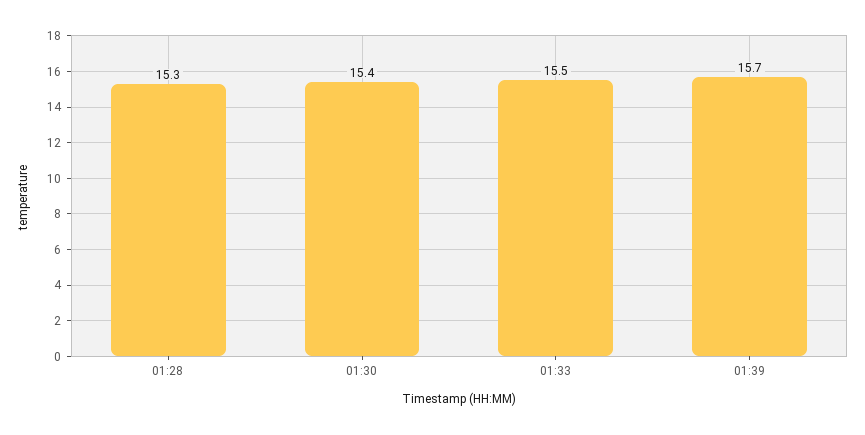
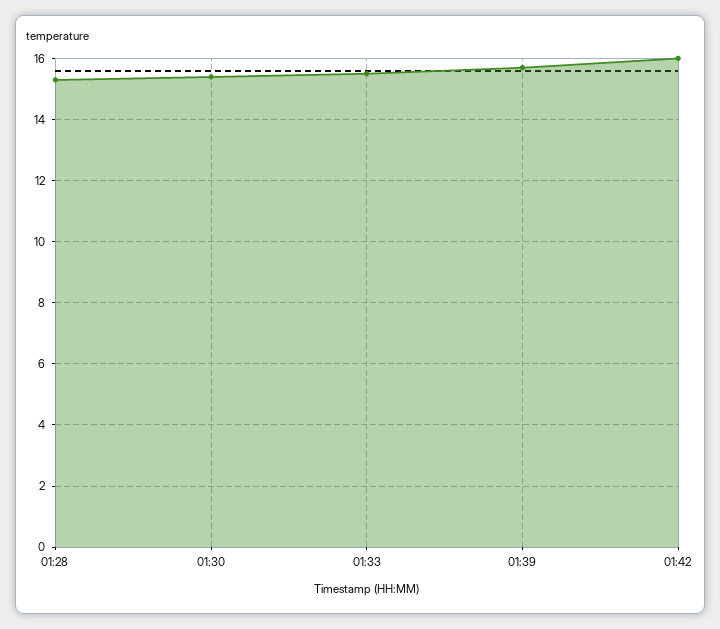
01:42: none -> 16

